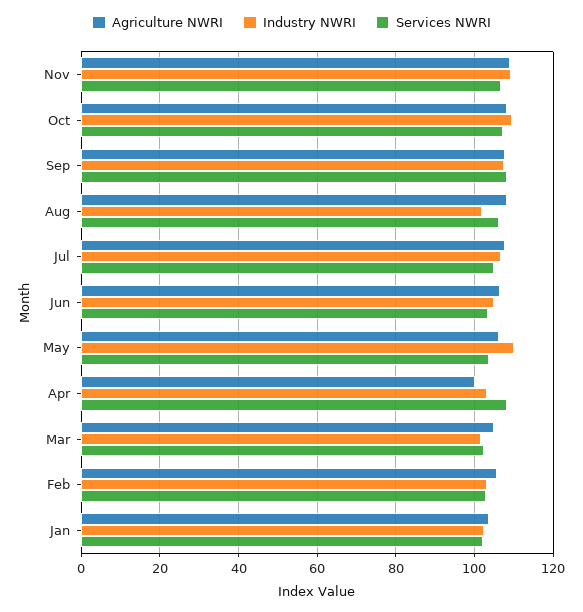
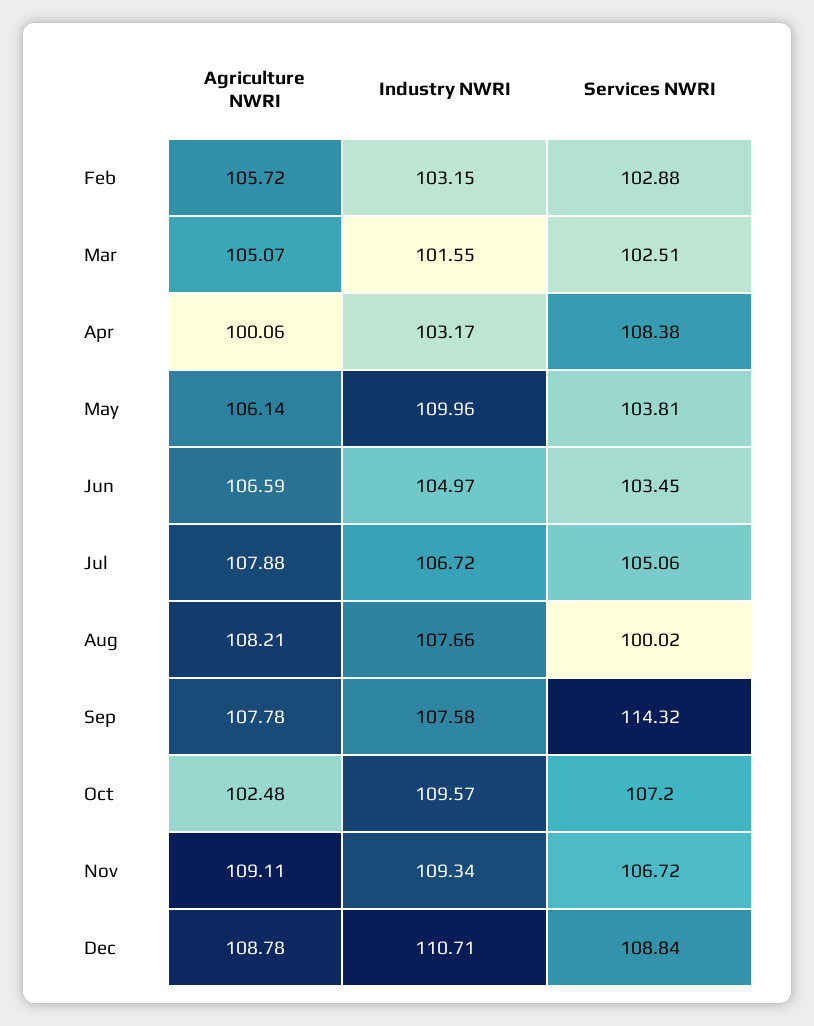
Agriculture NWRI, Oct: 108 -> 102.48
Services NWRI, Sep: 108 -> 114.32
Industry NWRI, Aug: 102 -> 107.66
Services NWRI, Aug: 106 -> 100.02
Agriculture NWRI, Jan: 104 -> none
Industry NWRI, Jan: 102 -> none
Services NWRI, Jan: 102 -> none
Agriculture NWRI, Dec: none -> 108.78
Industry NWRI, Dec: none -> 110.71
Services NWRI, Dec: none -> 108.84

